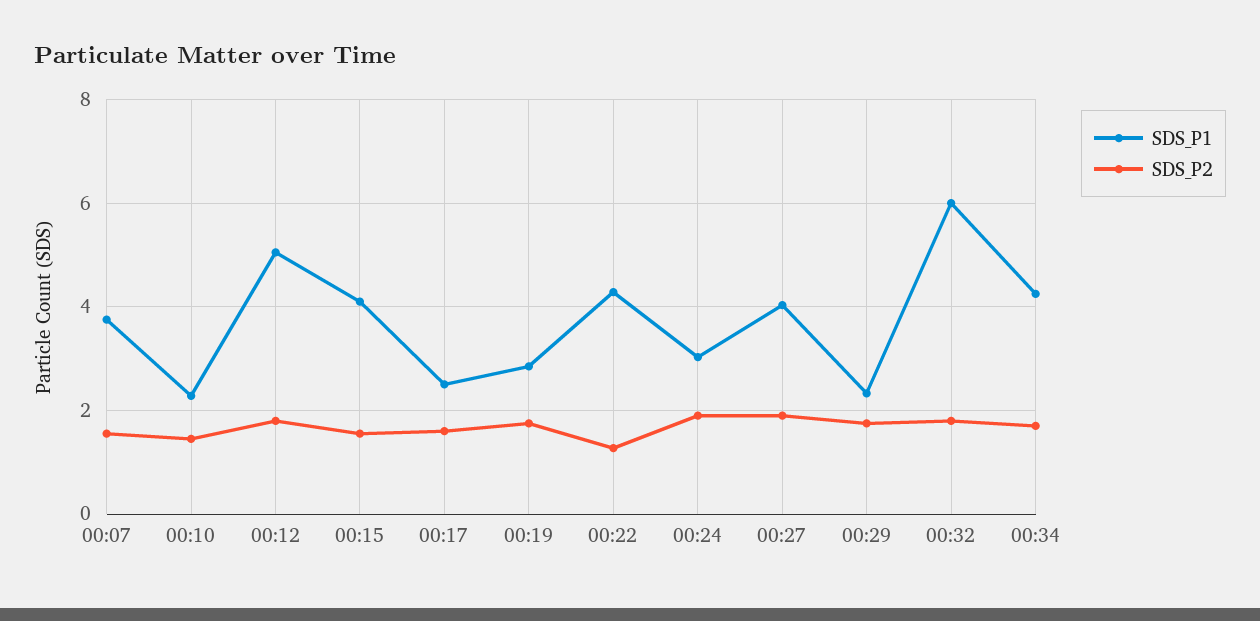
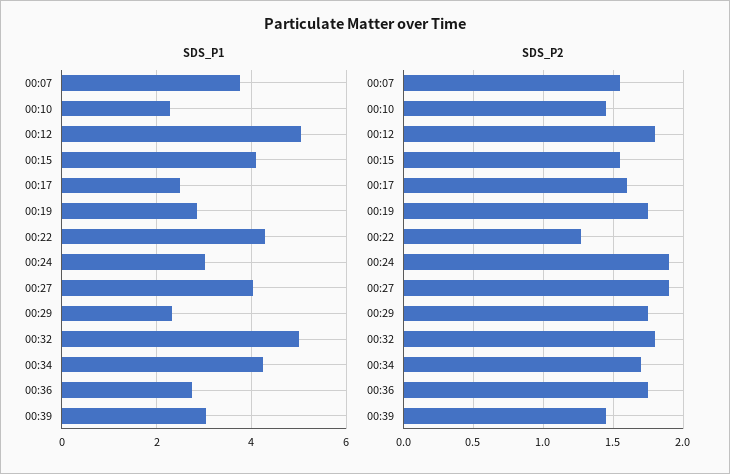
SDS_P1, 00:32: 6 -> 5
SDS_P1, 00:36: none -> 2.8
SDS_P1, 00:39: none -> 3
SDS_P2, 00:36: none -> 1.75
SDS_P2, 00:39: none -> 1.45

